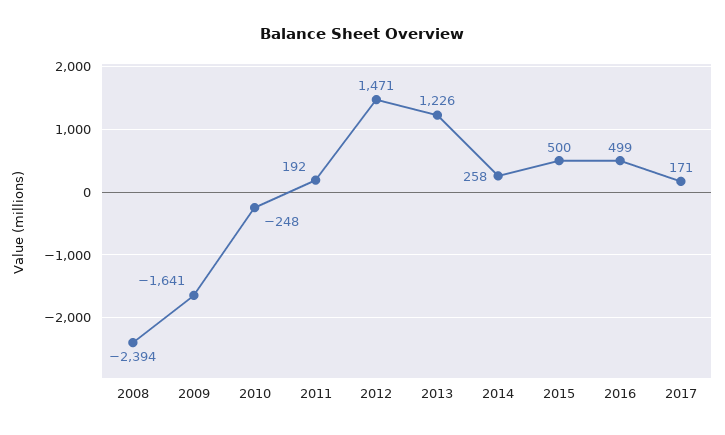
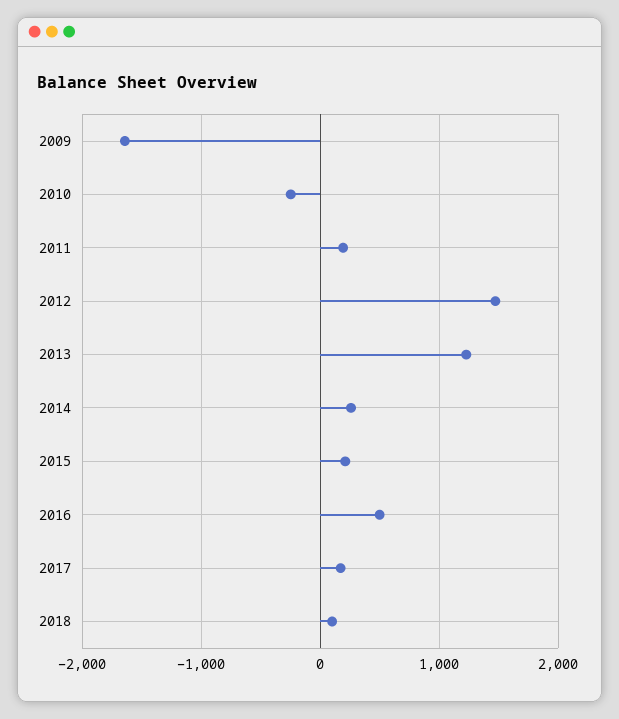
2008: -2394 -> none
2015: 500 -> 200
2018: none -> 100

